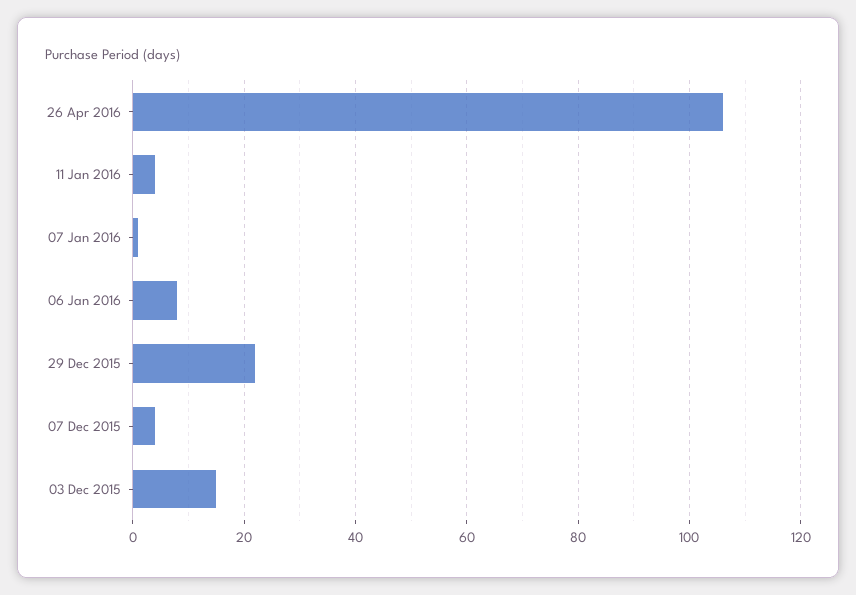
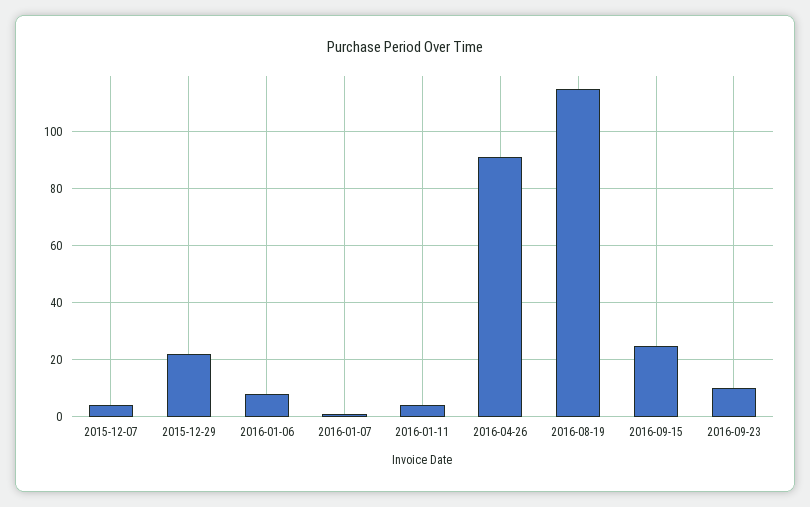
26 Apr 2016: 105 -> 90
03 Dec 2015: 15 -> none
2016-08-19: none -> 115
2016-09-15: none -> 25
2016-09-23: none -> 10

